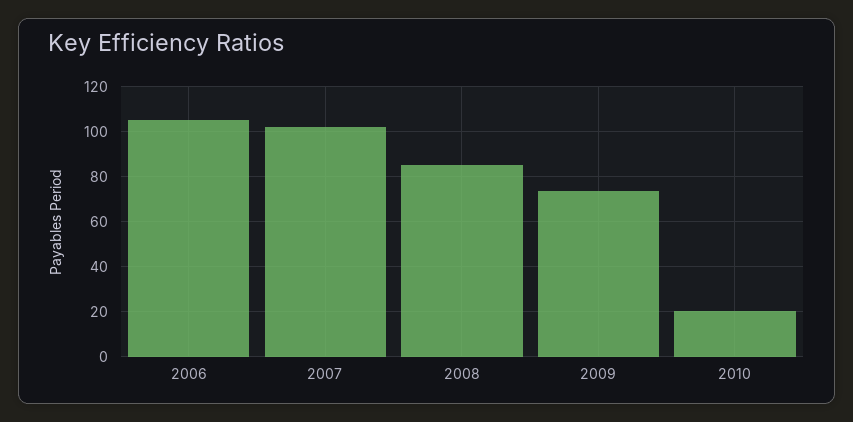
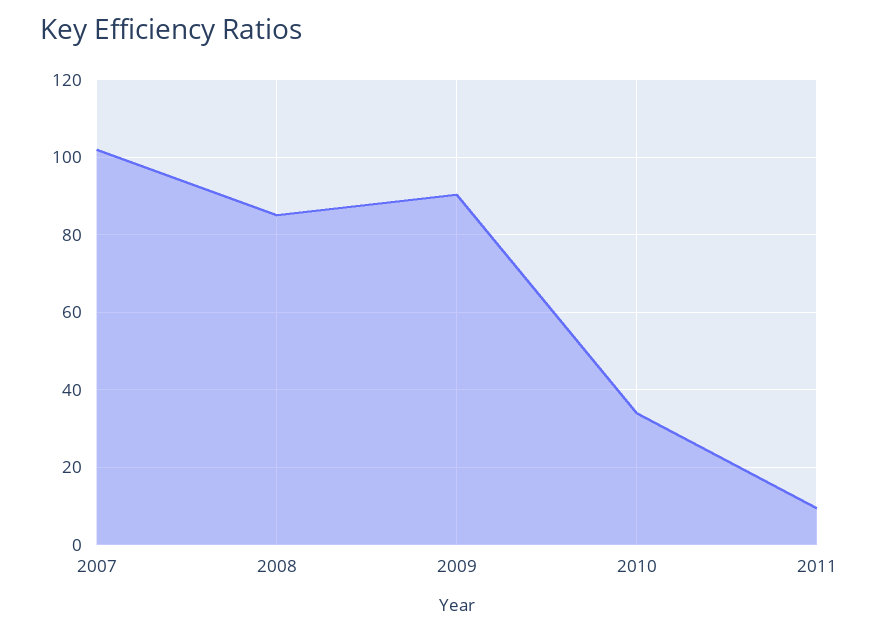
2006: 105 -> none
2009: 75 -> 90
2010: 20 -> 34
2011: none -> 10

